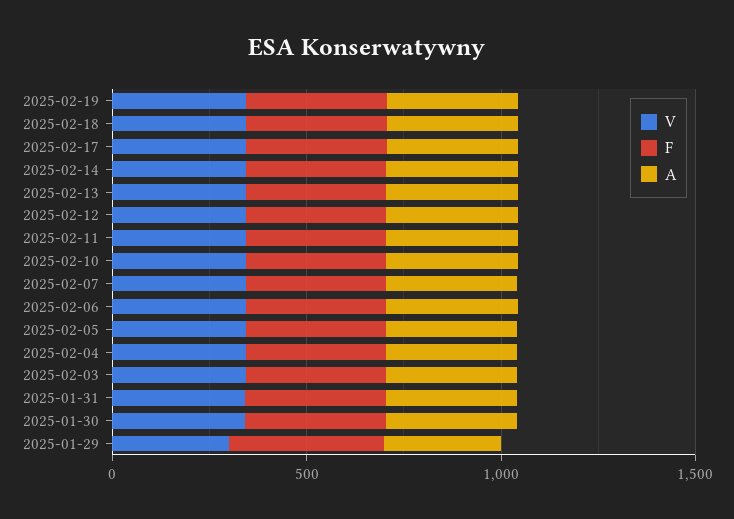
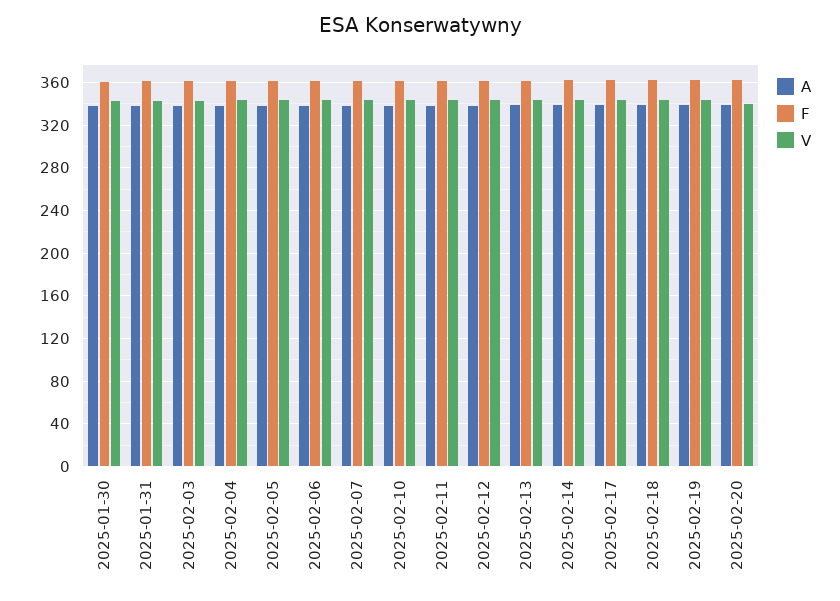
V, 2025-01-29: 300 -> none
F, 2025-01-29: 400 -> none
A, 2025-01-29: 300 -> none
A, 2025-02-20: none -> 340
F, 2025-02-20: none -> 360
V, 2025-02-20: none -> 340

